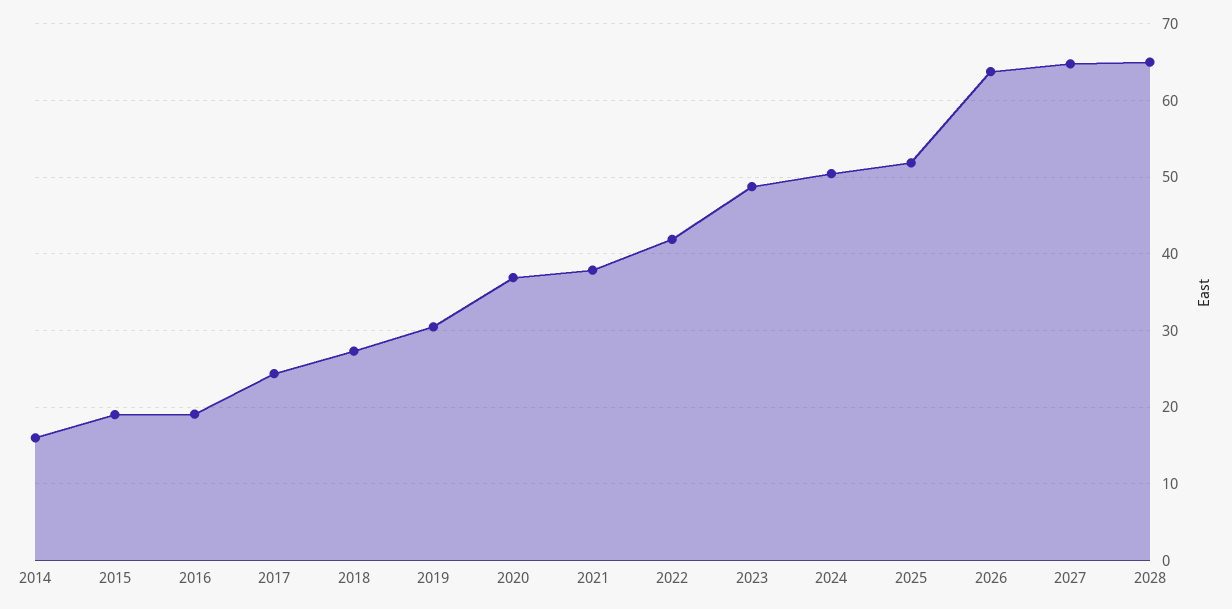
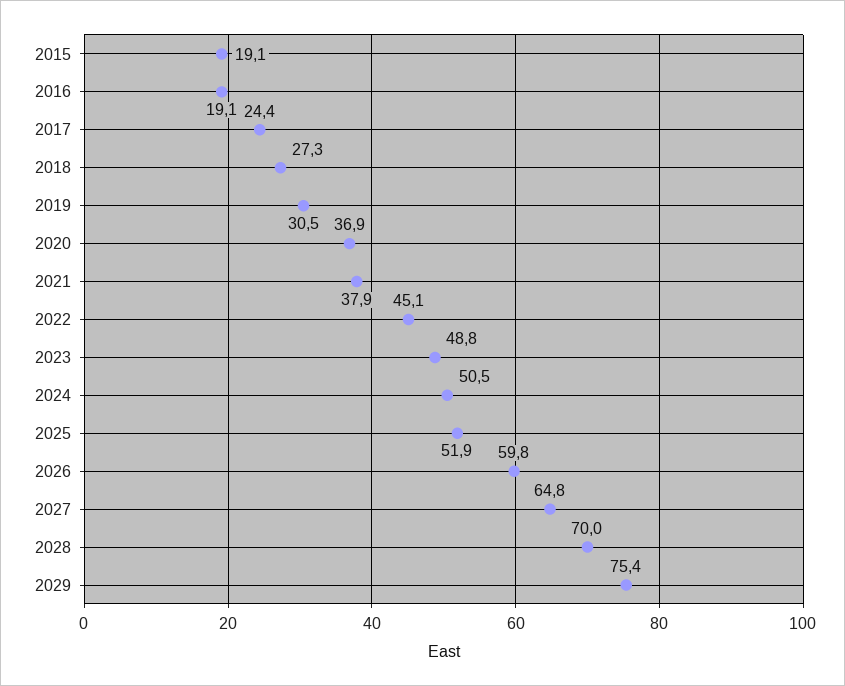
2014: 16 -> none
2022: 42 -> 45.1
2026: 64 -> 59.8
2028: 65 -> 70
2029: none -> 75.4

